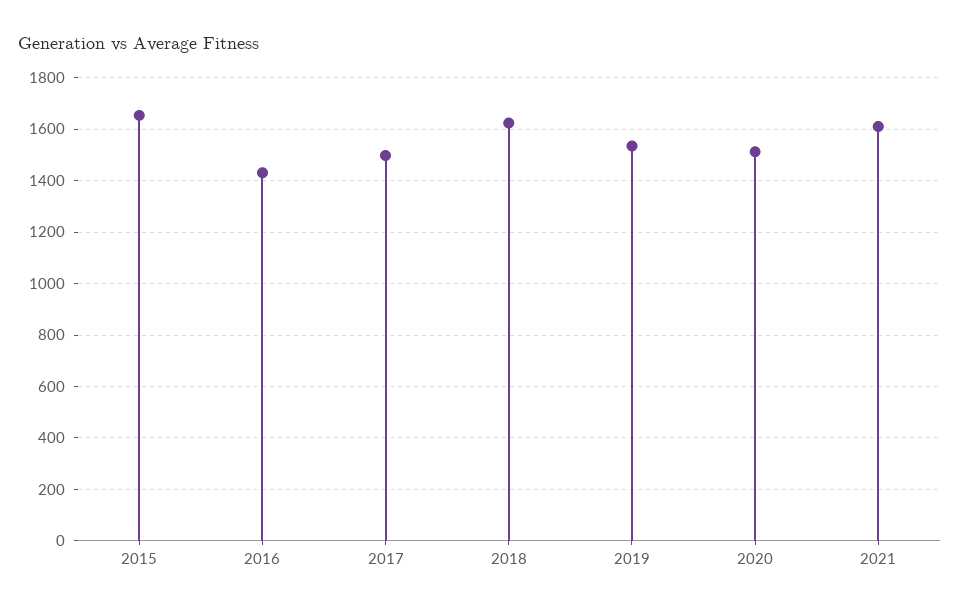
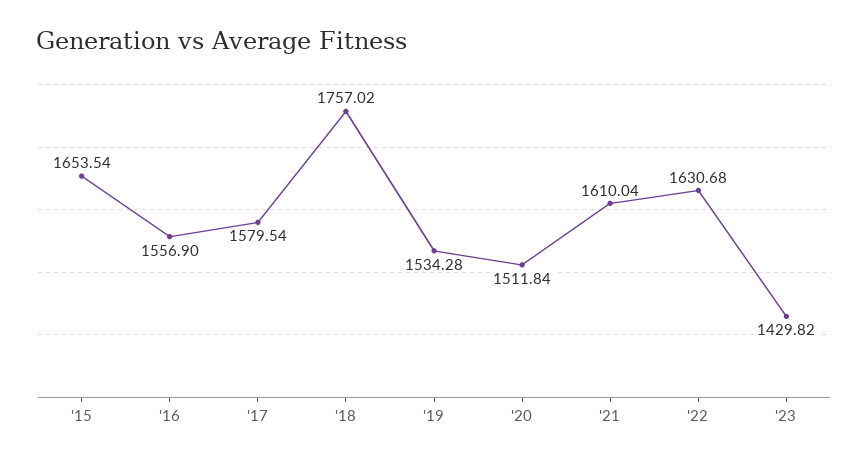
2016: 1425 -> 1556.9
2017: 1500 -> 1579.54
2018: 1625 -> 1757.02
'22: none -> 1630.68
'23: none -> 1429.82

